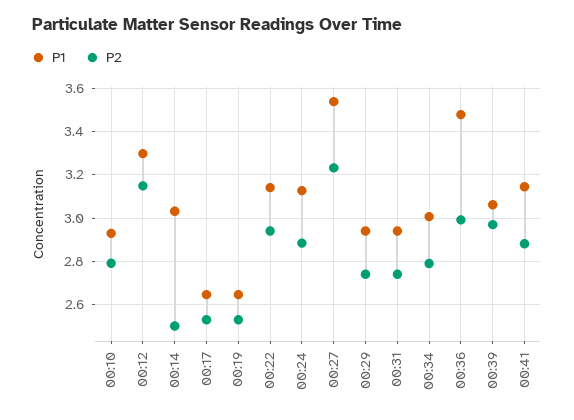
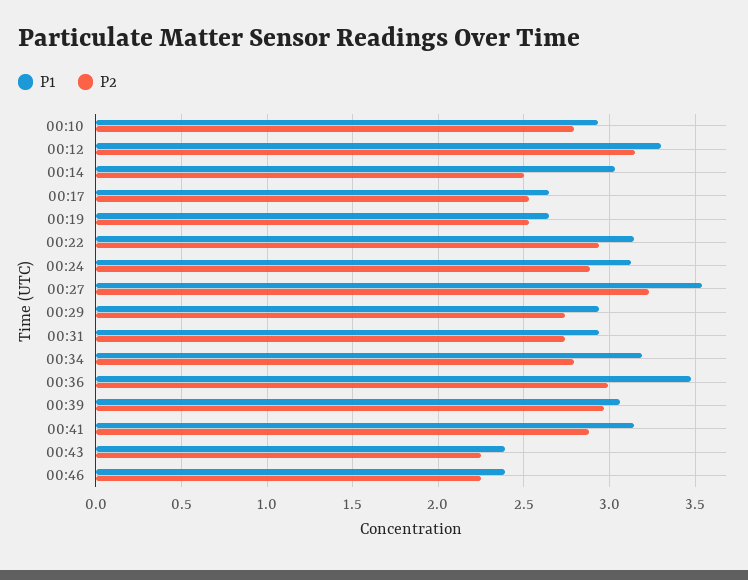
P1, 00:34: 3 -> 3.2
P1, 00:43: none -> 2.4
P2, 00:43: none -> 2.25
P1, 00:46: none -> 2.4
P2, 00:46: none -> 2.25

